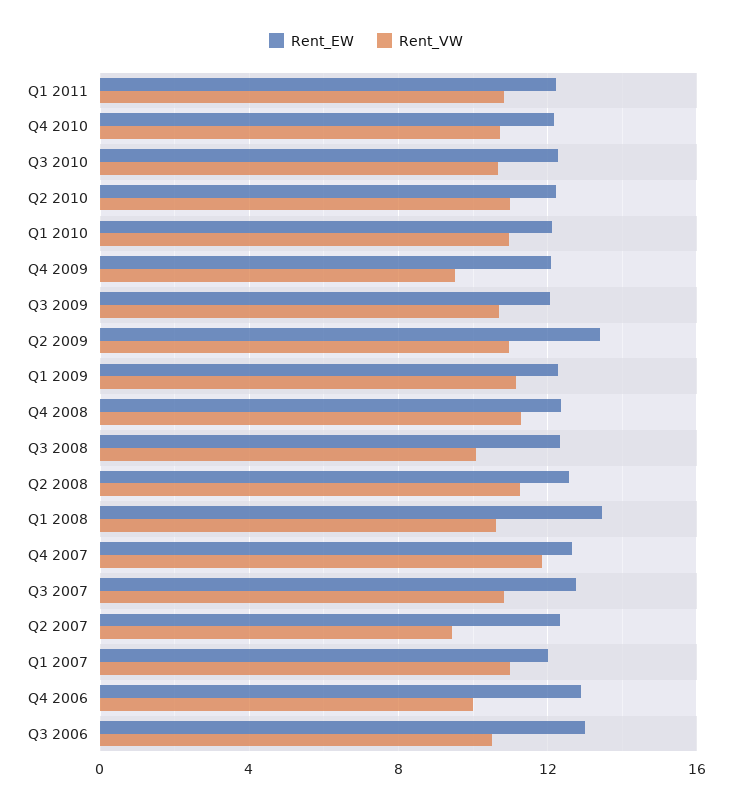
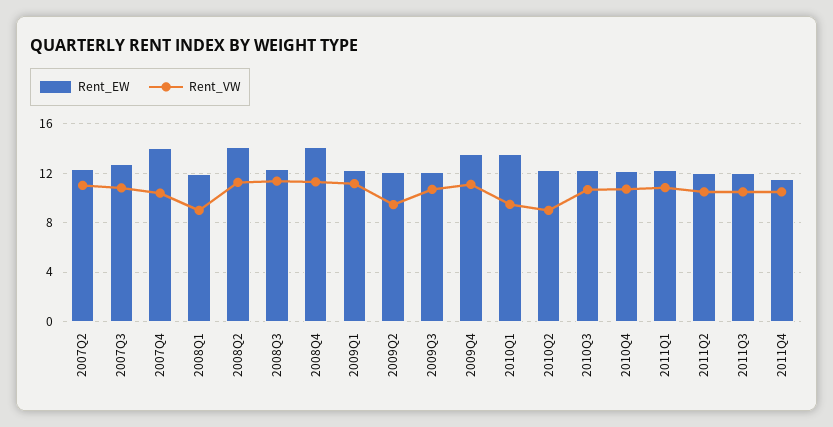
Rent_VW, Q2 2010: 11 -> 9
Rent_EW, Q1 2010: 12 -> 13.5
Rent_VW, Q1 2010: 11 -> 9.5
Rent_EW, Q4 2009: 12 -> 13.5
Rent_VW, Q4 2009: 9.5 -> 11
Rent_EW, Q2 2009: 13.5 -> 12
Rent_VW, Q2 2009: 11 -> 9.5
Rent_EW, Q4 2008: 12.5 -> 14
Rent_VW, Q3 2008: 10 -> 11.5
Rent_EW, Q2 2008: 12.5 -> 14
Rent_EW, Q1 2008: 13.5 -> 12
Rent_VW, Q1 2008: 10.5 -> 9
Rent_EW, Q4 2007: 12.5 -> 14
Rent_VW, Q4 2007: 12 -> 10.5
Rent_VW, Q2 2007: 9.5 -> 11
Rent_EW, Q1 2007: 12 -> none
Rent_VW, Q1 2007: 11 -> none
Rent_EW, Q4 2006: 13 -> none
Rent_VW, Q4 2006: 10 -> none
Rent_EW, Q3 2006: 13 -> none
Rent_VW, Q3 2006: 10.5 -> none
Rent_EW, 2011Q2: none -> 12
Rent_VW, 2011Q2: none -> 10.5
Rent_EW, 2011Q3: none -> 12
Rent_VW, 2011Q3: none -> 10.5
Rent_EW, 2011Q4: none -> 11.5
Rent_VW, 2011Q4: none -> 10.5

